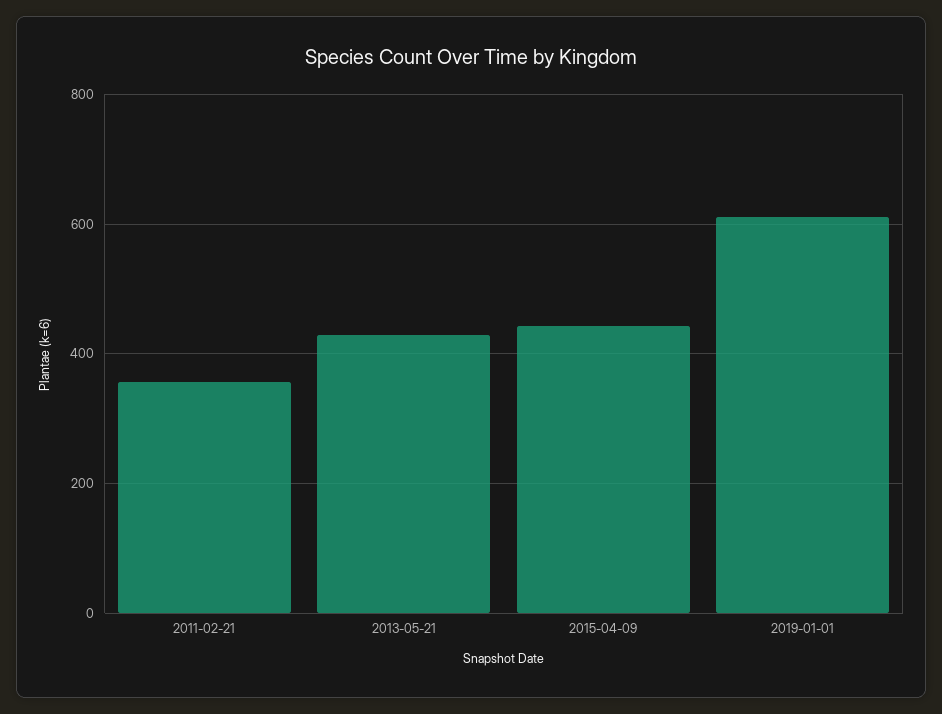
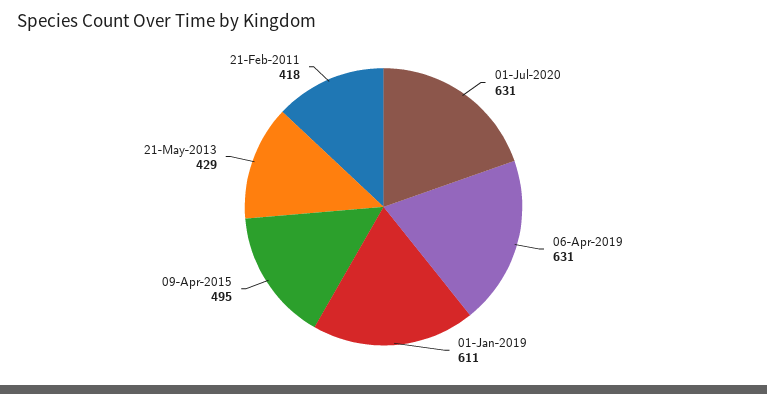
2011-02-21: 360 -> 418
2015-04-09: 440 -> 495
01-Jul-2020: none -> 631
06-Apr-2019: none -> 631

